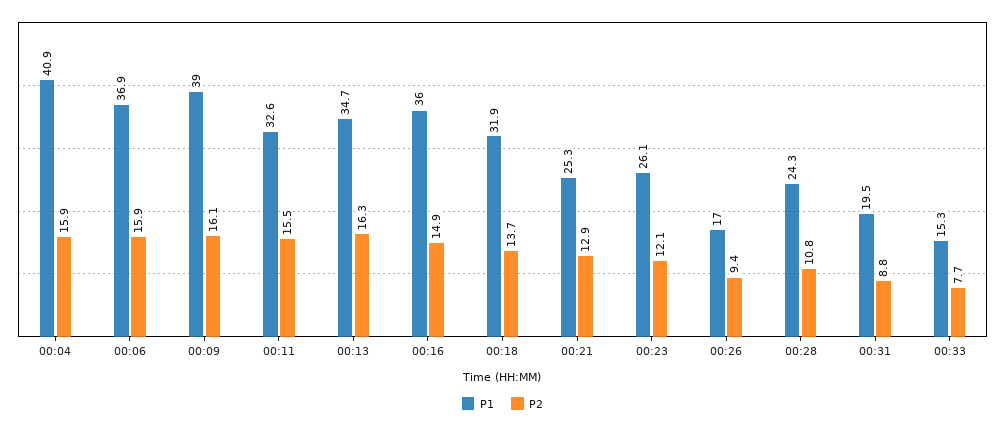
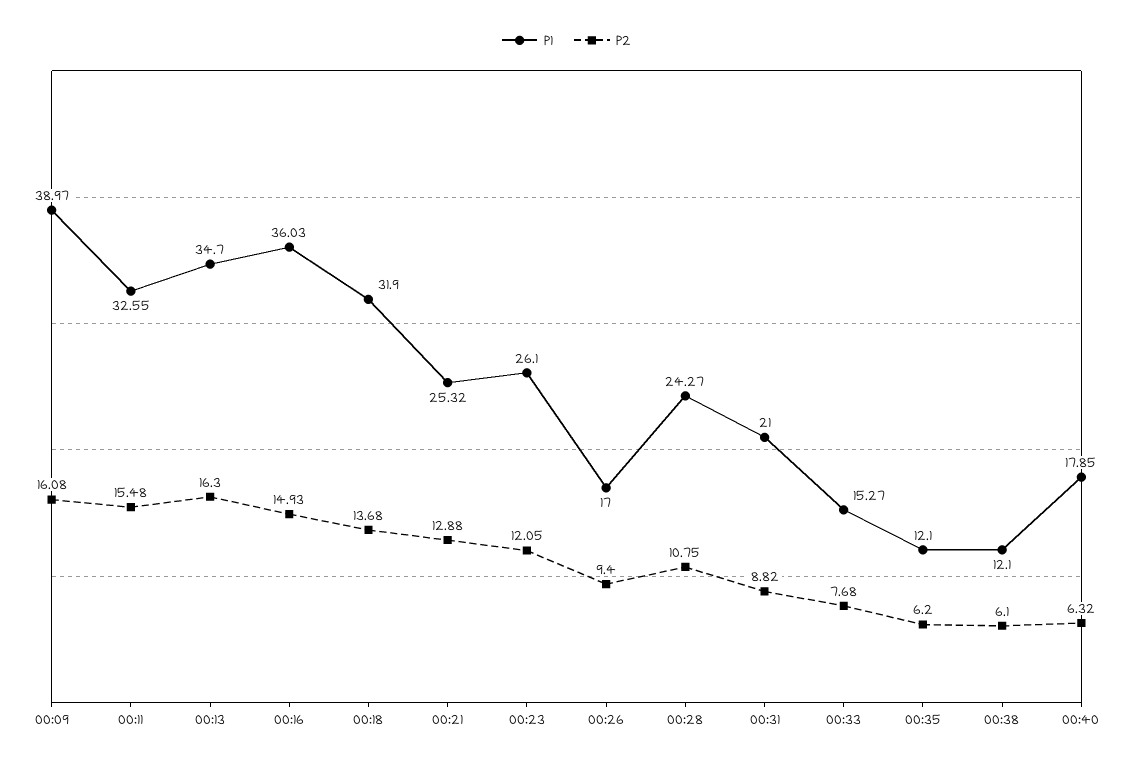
P1, 00:04: 40.9 -> none
P2, 00:04: 15.9 -> none
P1, 00:06: 36.9 -> none
P2, 00:06: 15.9 -> none
P1, 00:31: 19.5 -> 21
P1, 00:35: none -> 12.1
P2, 00:35: none -> 6.2
P1, 00:38: none -> 12.1
P2, 00:38: none -> 6.1
P1, 00:40: none -> 17.85
P2, 00:40: none -> 6.32

